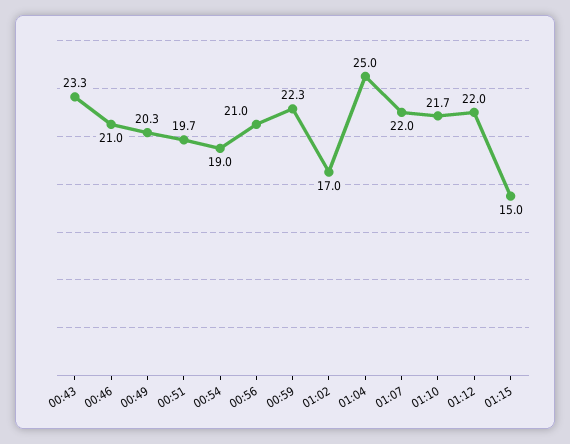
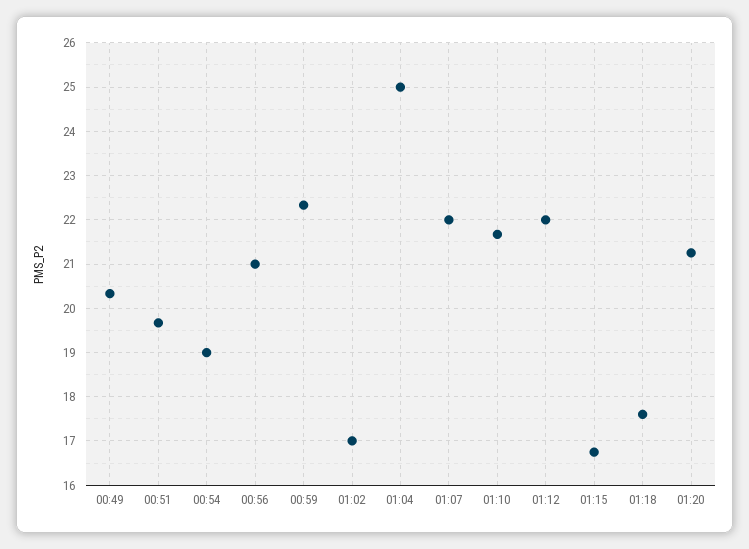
00:43: 23.3 -> none
00:46: 21 -> none
01:15: 15 -> 16.8
01:18: none -> 17.6
01:20: none -> 21.2

